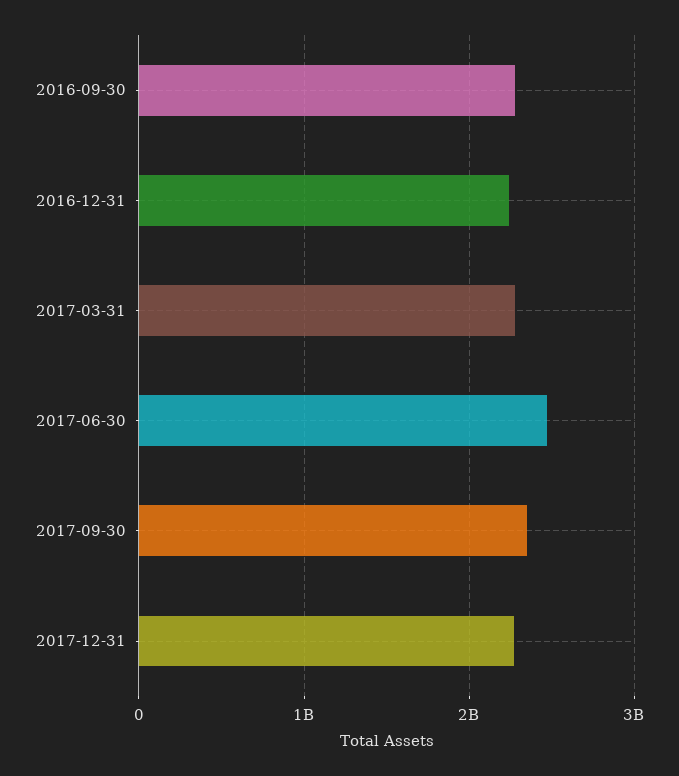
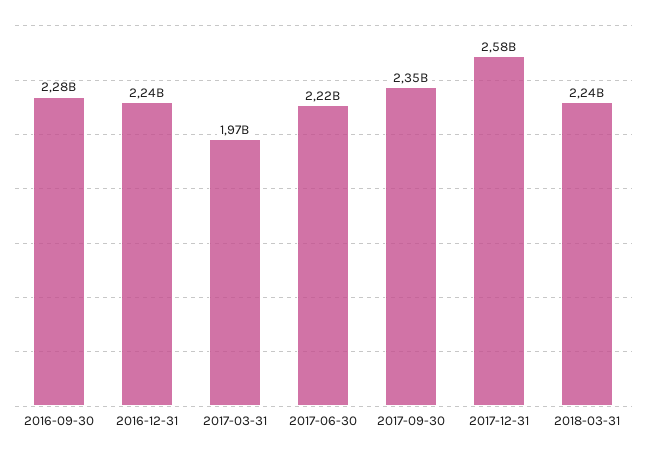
2017-03-31: 2300000000 -> 1970000000
2017-06-30: 2500000000 -> 2220000000
2017-12-31: 2300000000 -> 2580000000
2018-03-31: none -> 2240000000

